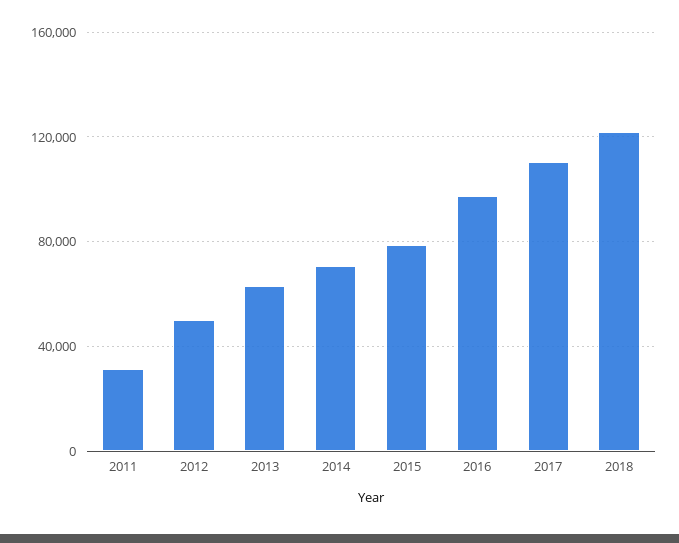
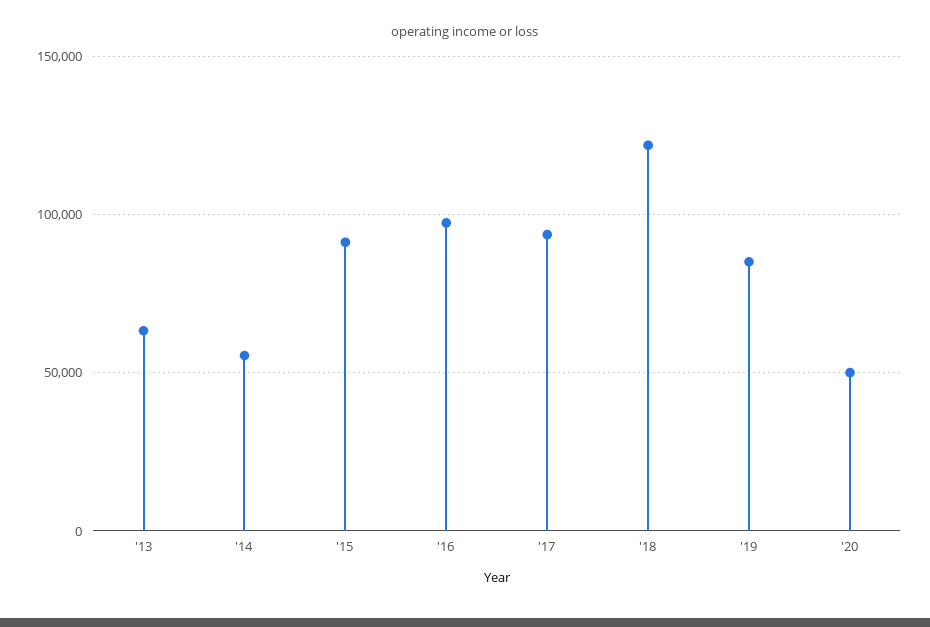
2011: 30000 -> none
2012: 50000 -> none
2014: 70000 -> 55000
2015: 80000 -> 90000
2017: 110000 -> 95000
'19: none -> 85000
'20: none -> 50000

